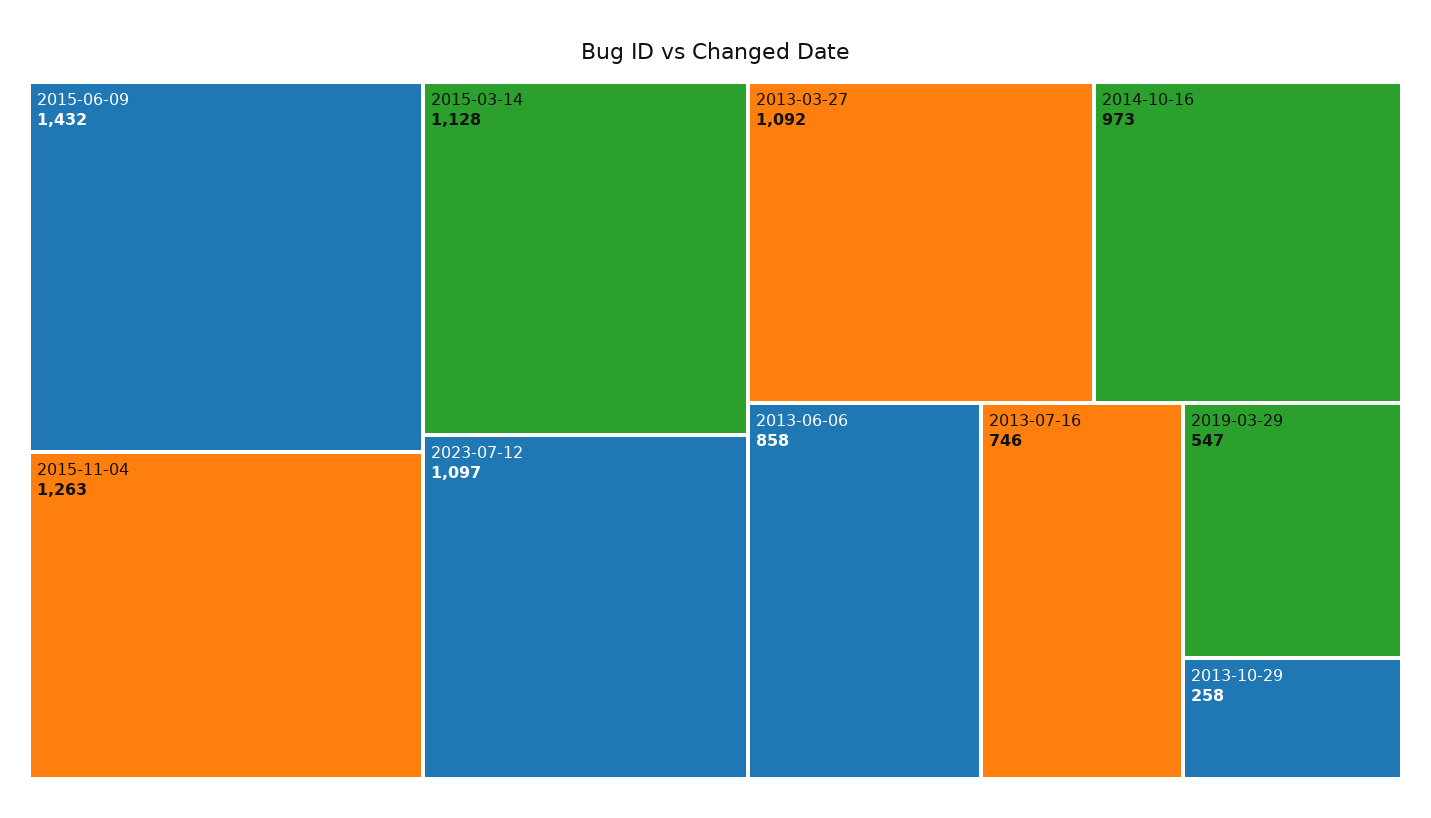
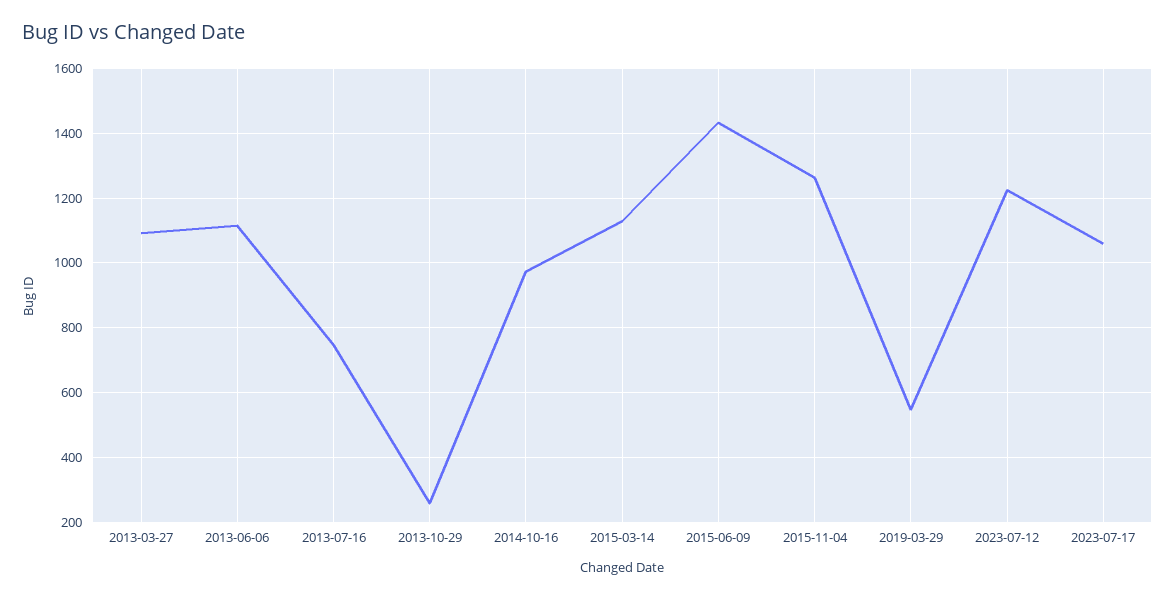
2023-07-12: 1097 -> 1220
2013-06-06: 858 -> 1120
2023-07-17: none -> 1060

